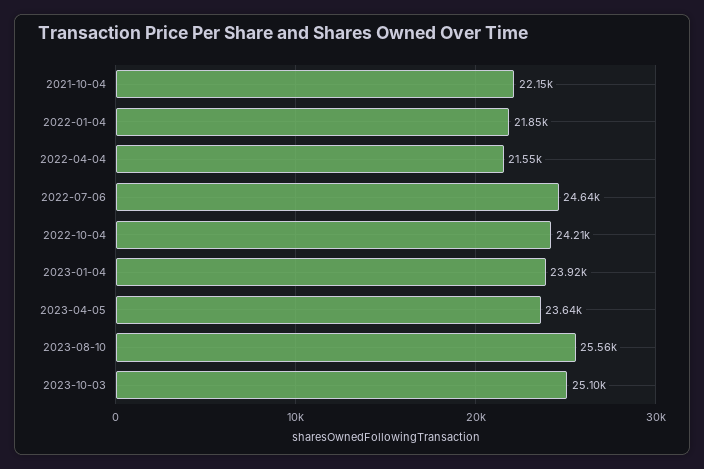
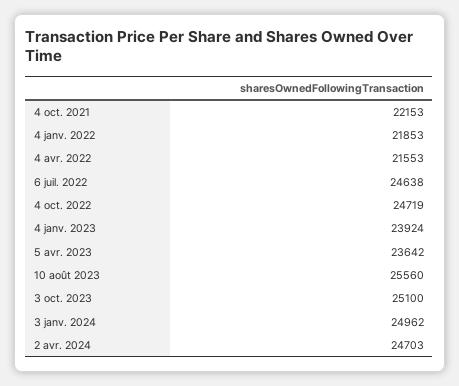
2022-10-04: 24210 -> 24719
3 janv. 2024: none -> 24962
2 avr. 2024: none -> 24703

